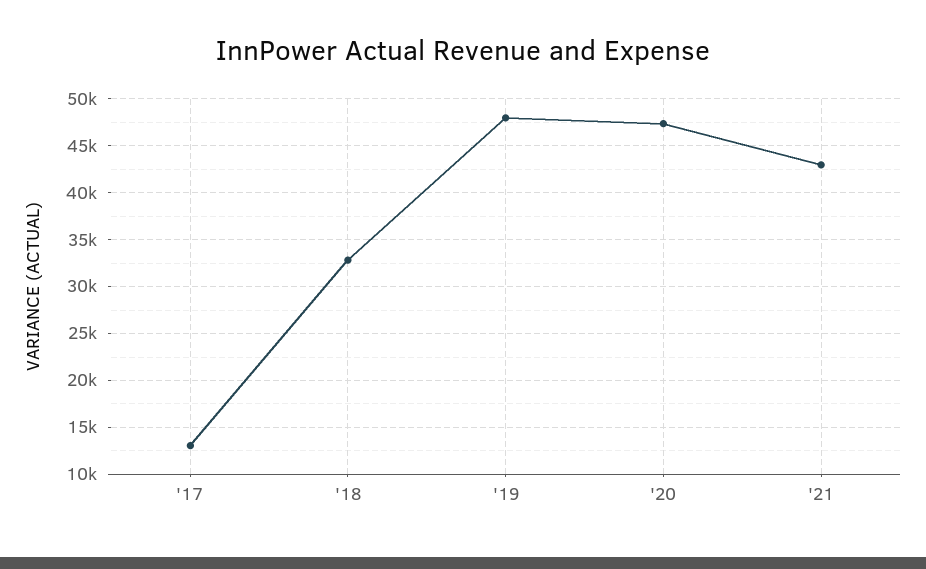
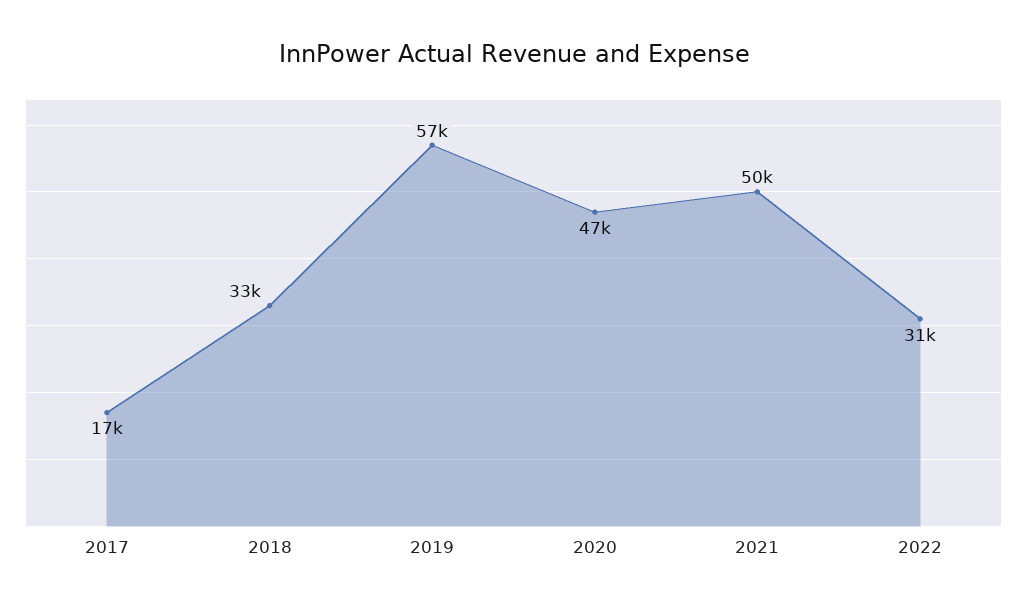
'17: 13000 -> 17000
'19: 48000 -> 57000
'21: 43000 -> 50000
2022: none -> 31000

